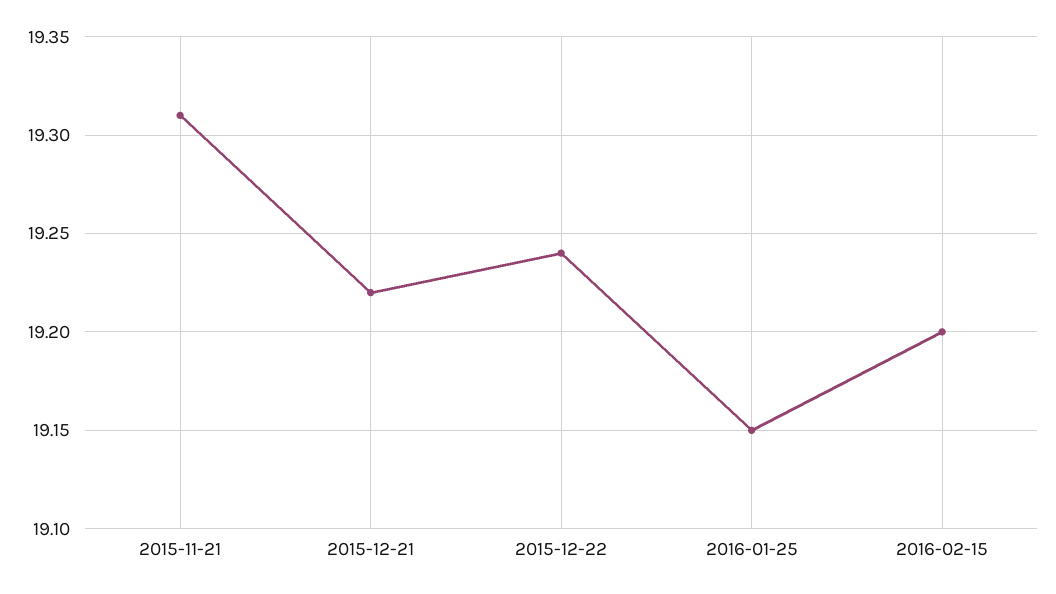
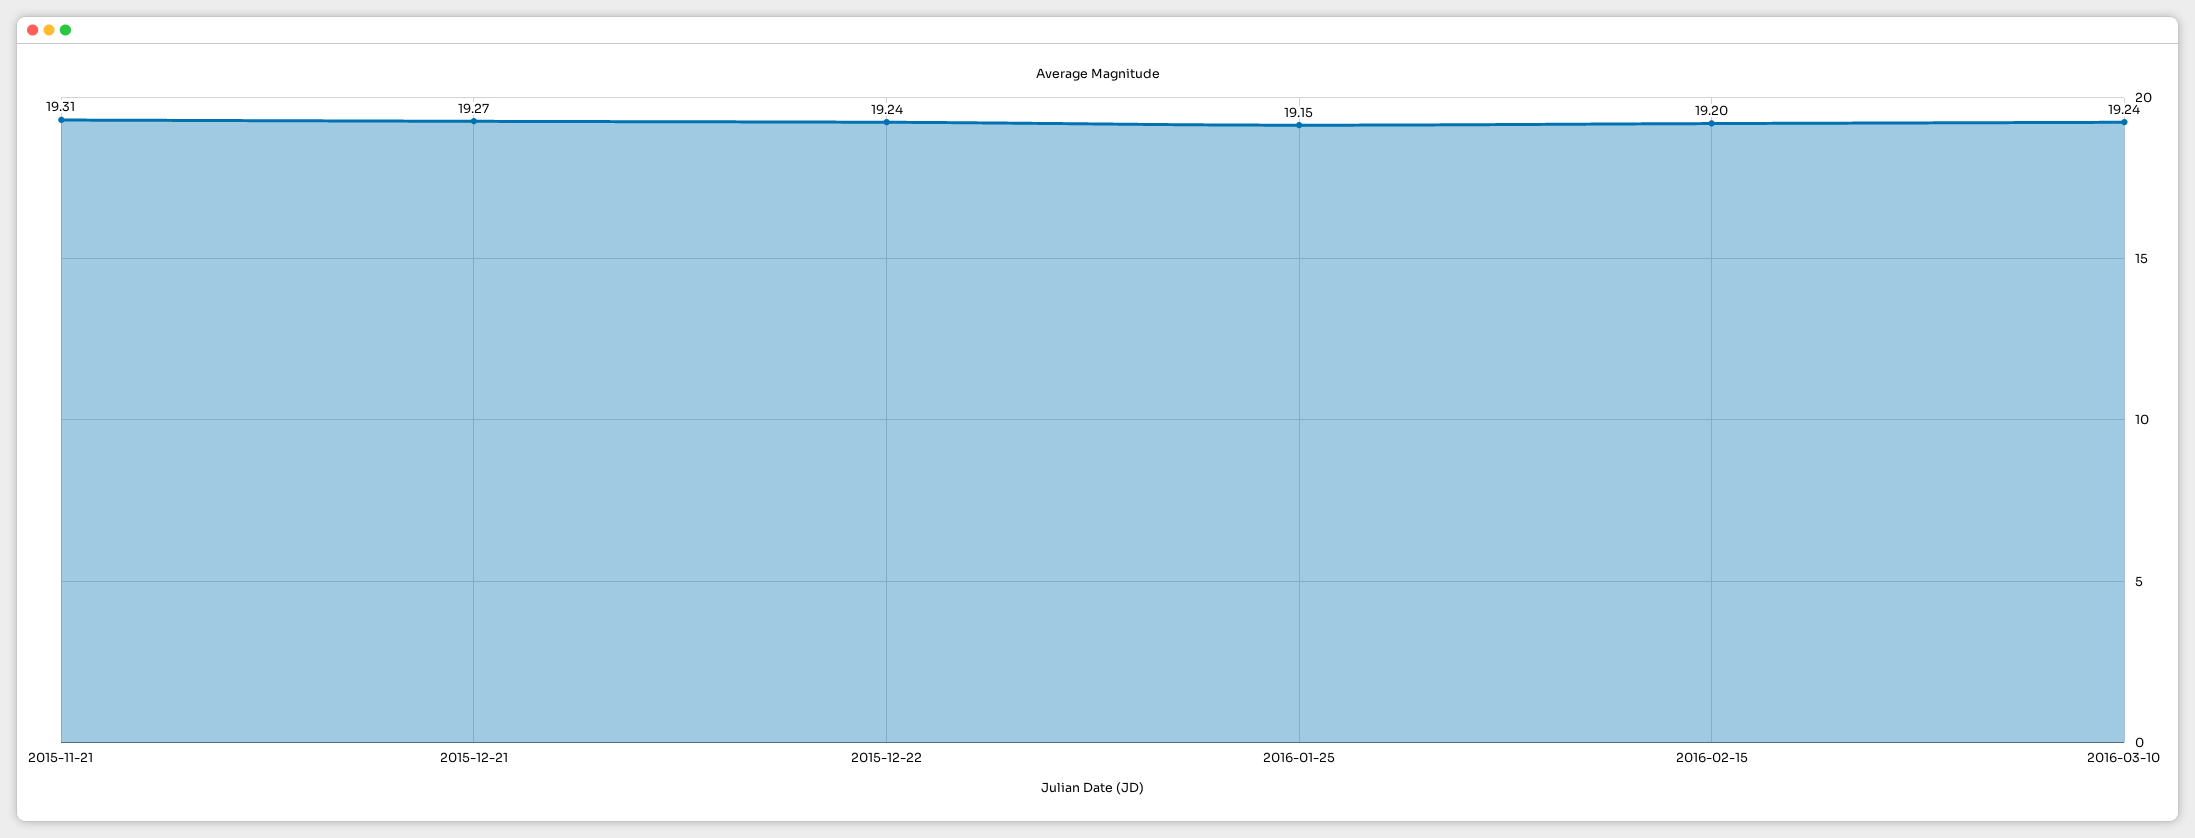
2015-12-21: 19.22 -> 19.27
2016-03-10: none -> 19.24

